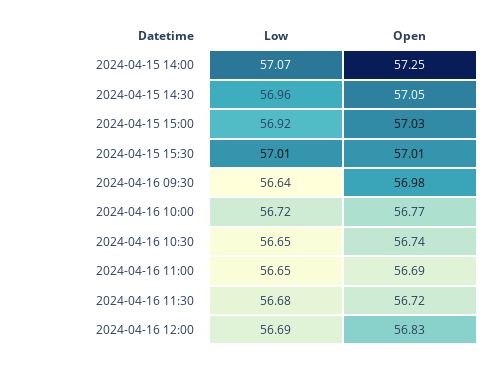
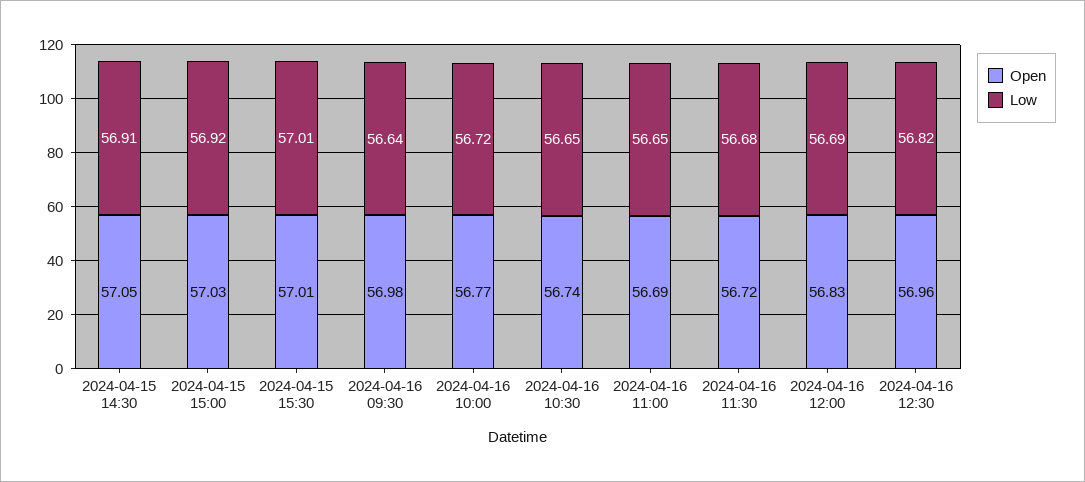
Low, 2024-04-15 14:00: 57.07 -> none
Open, 2024-04-15 14:00: 57.25 -> none
Low, 2024-04-15 14:30: 56.96 -> 56.91
Open, 2024-04-16 12:30: none -> 56.96
Low, 2024-04-16 12:30: none -> 56.82

